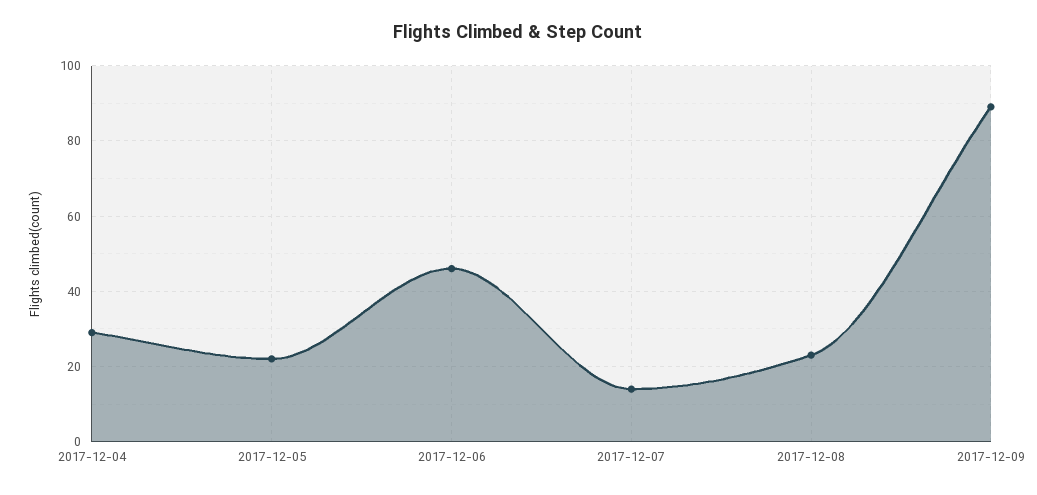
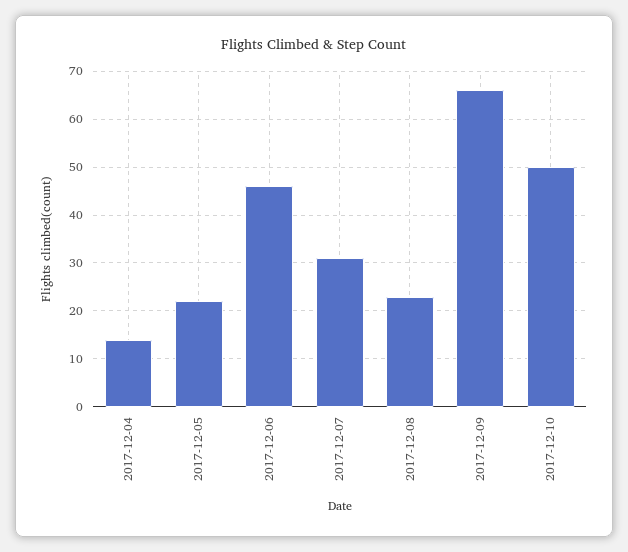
2017-12-04: 30 -> 15
2017-12-07: 15 -> 30
2017-12-09: 90 -> 65
2017-12-10: none -> 50

